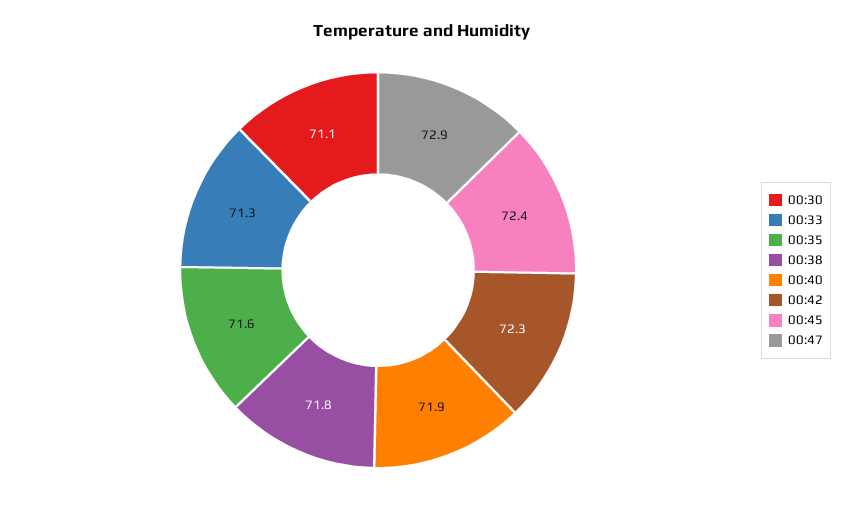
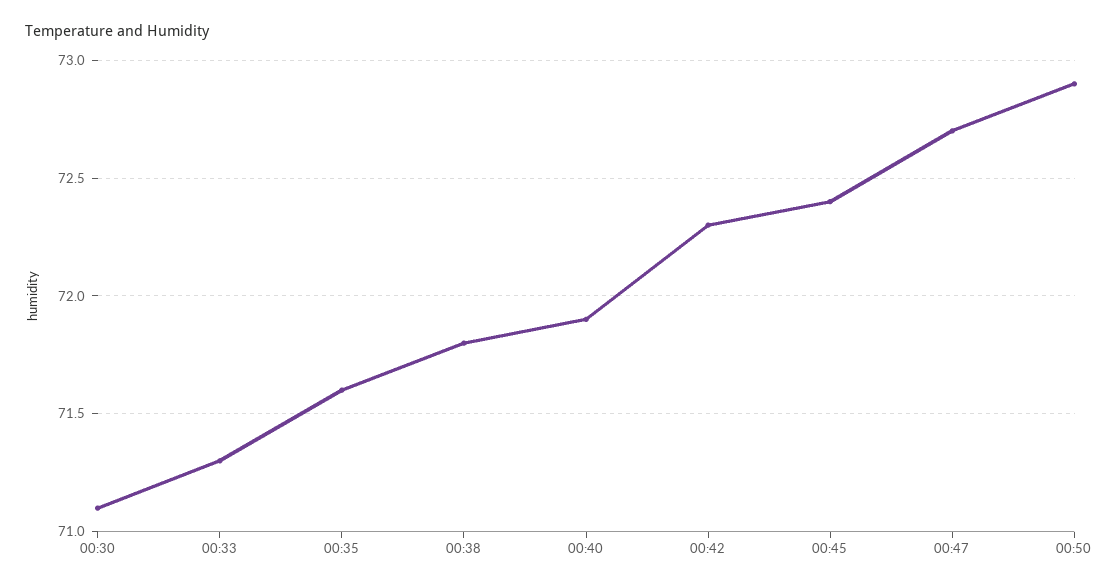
00:47: 72.9 -> 72.7
00:50: none -> 72.9

